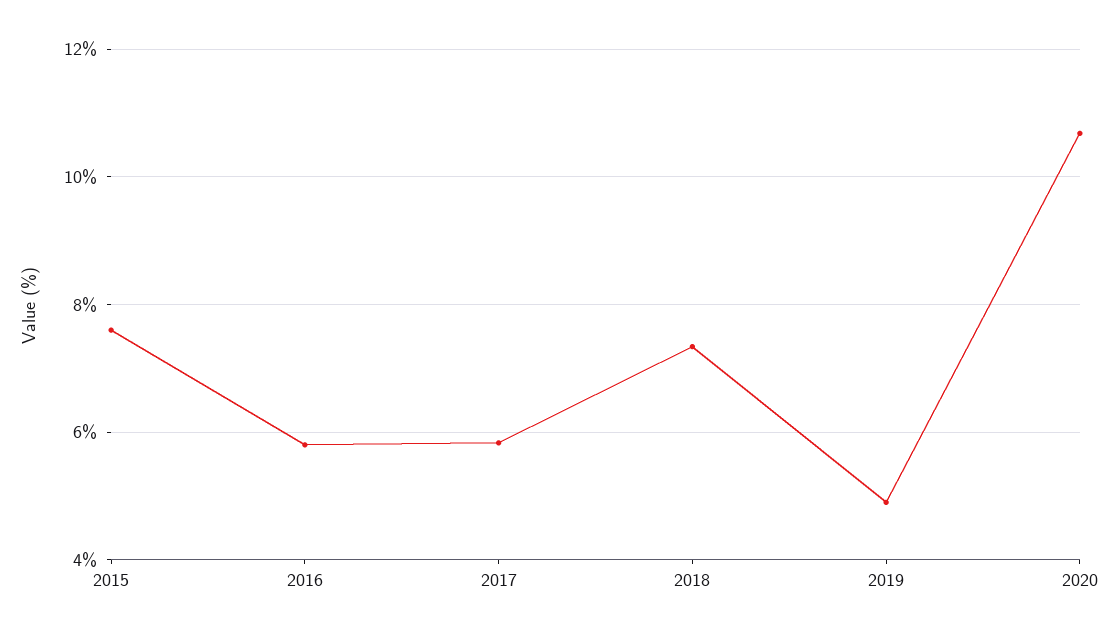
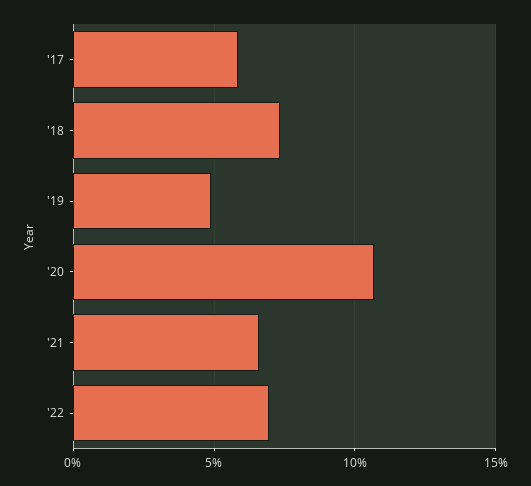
2015: 7.6 -> none
2016: 5.8 -> none
'21: none -> 6.5
'22: none -> 7

